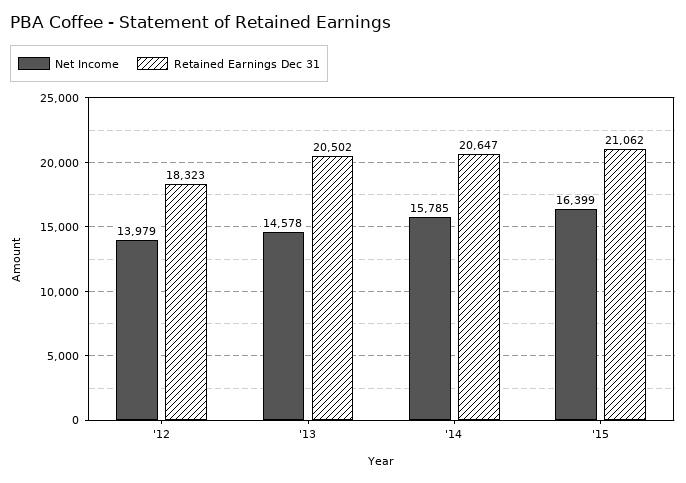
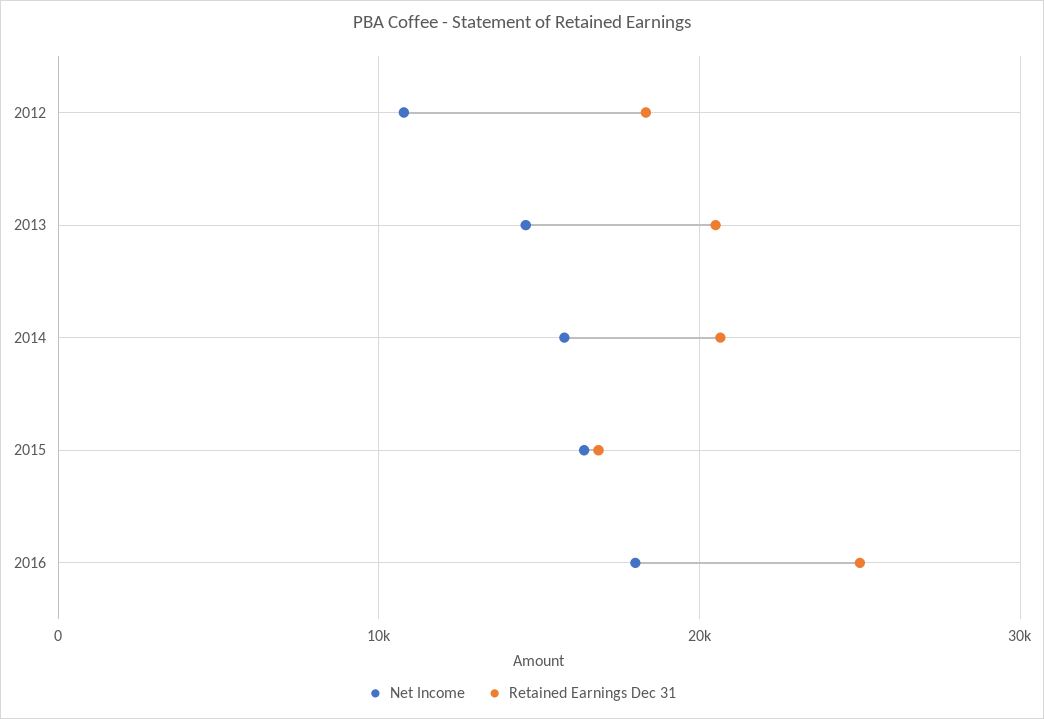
Net Income, '12: 13979 -> 11000
Retained Earnings Dec 31, '15: 21062 -> 17000
Net Income, 2016: none -> 18000
Retained Earnings Dec 31, 2016: none -> 25000

